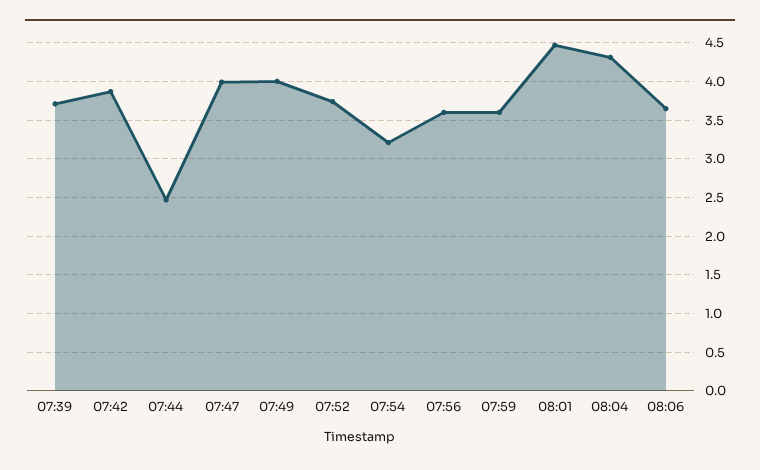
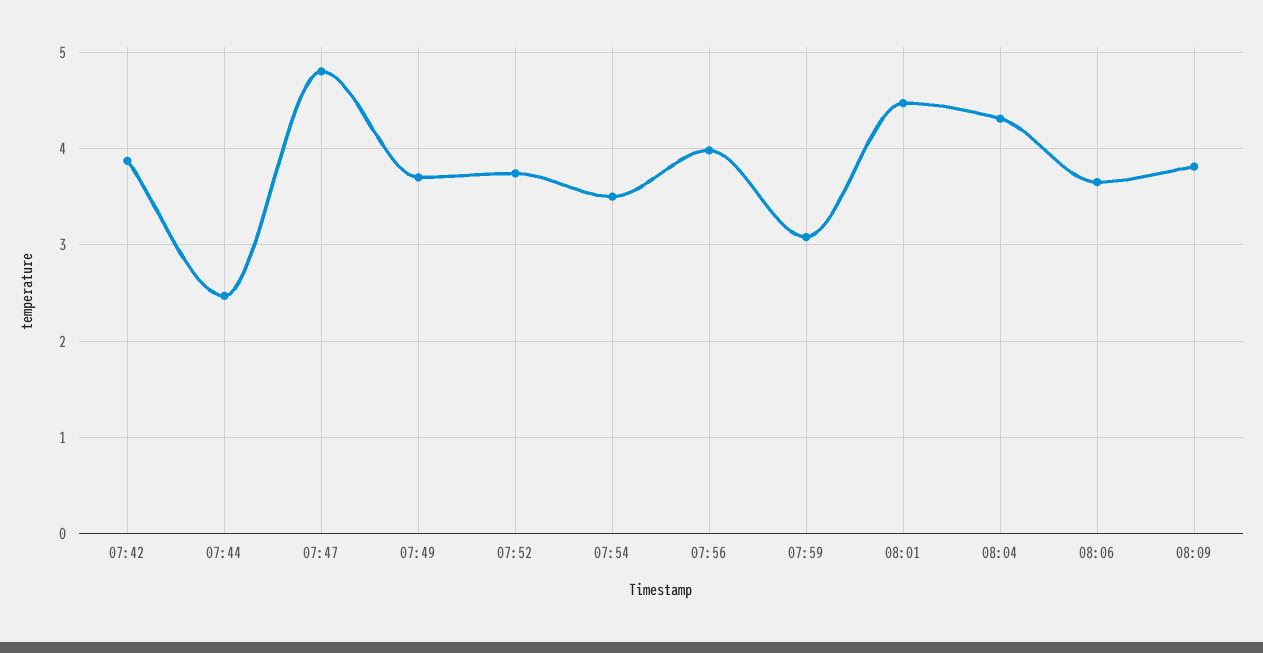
07:39: 3.7 -> none
07:47: 4 -> 4.8
07:49: 4 -> 3.7
07:54: 3.2 -> 3.5
07:56: 3.6 -> 4
07:59: 3.6 -> 3.1
08:09: none -> 3.8

